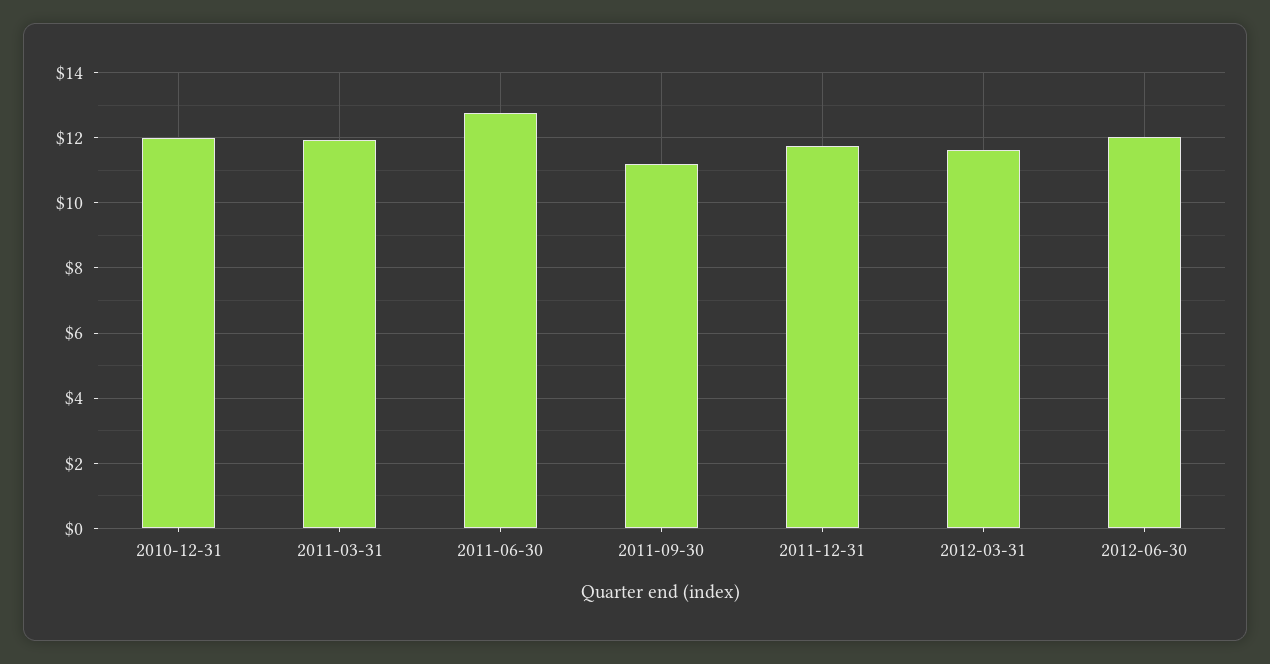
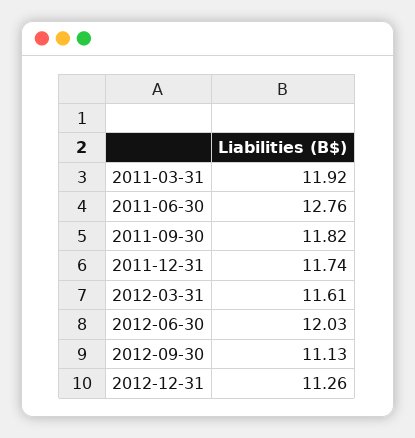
2010-12-31: 12 -> none
2011-09-30: 11.2 -> 11.82
2012-09-30: none -> 11.13
2012-12-31: none -> 11.26

